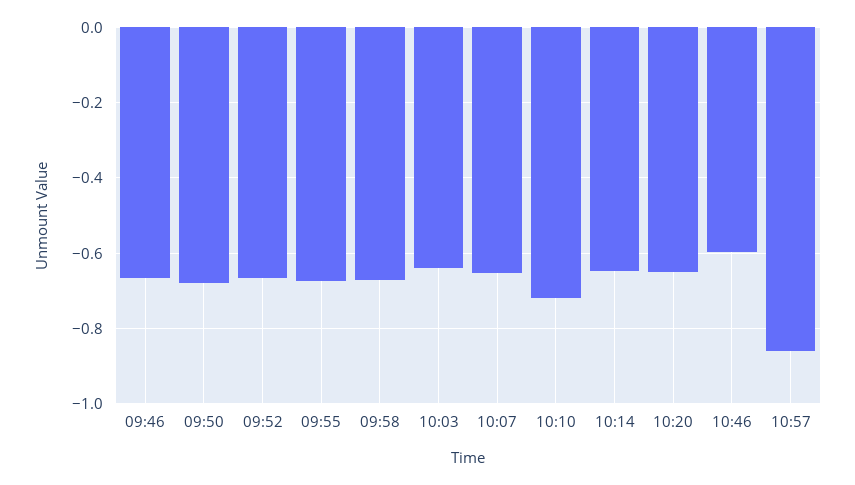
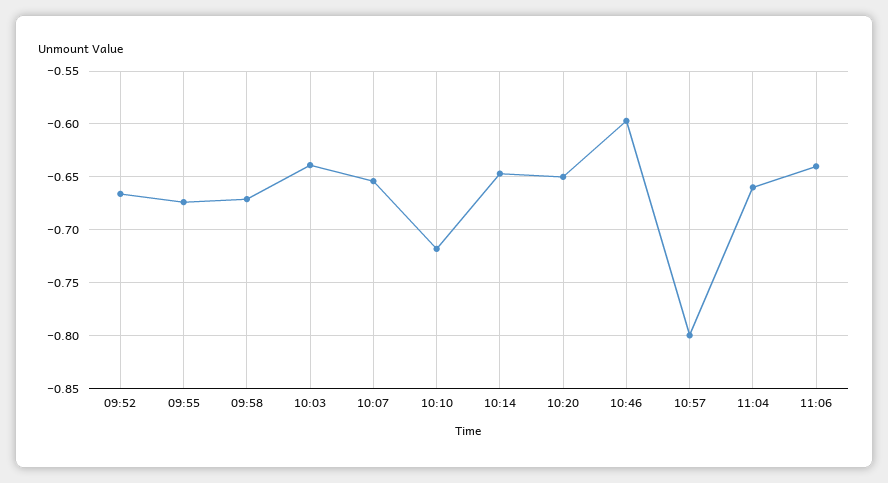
09:46: -0.66 -> none
09:50: -0.68 -> none
10:57: -0.86 -> -0.8
11:04: none -> -0.66
11:06: none -> -0.64

